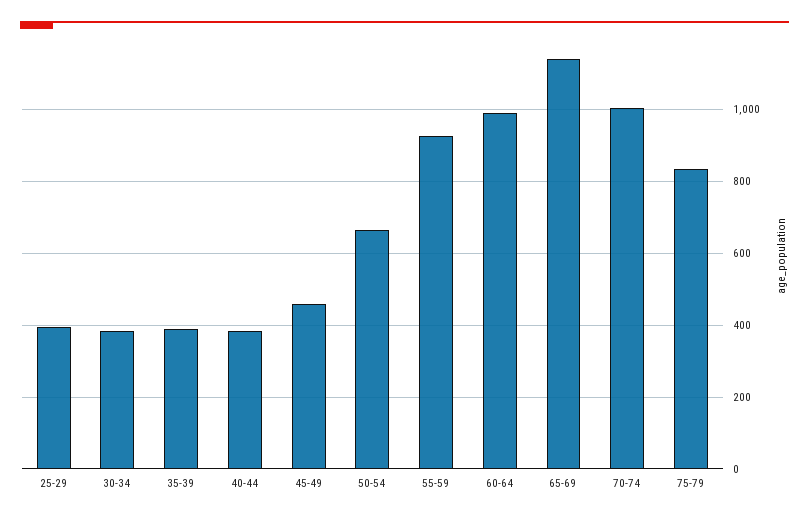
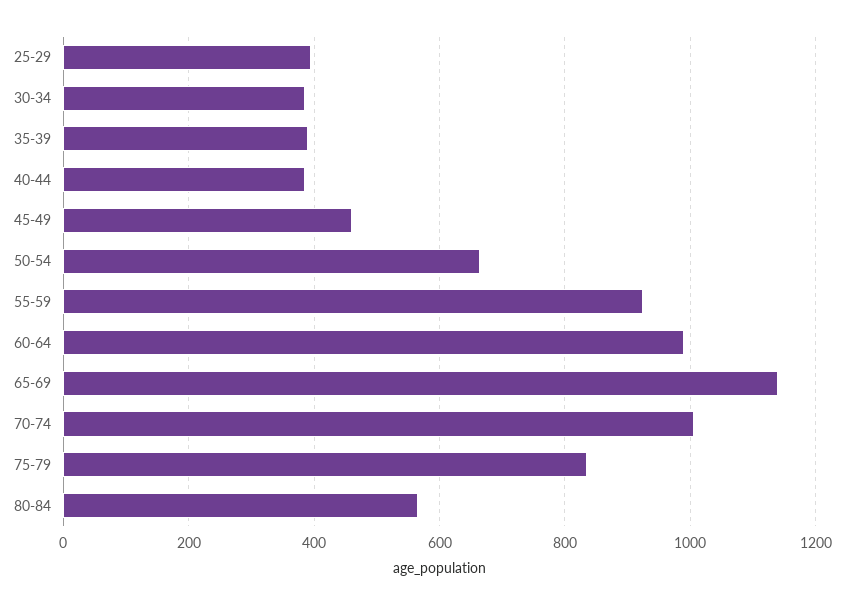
80-84: none -> 560

